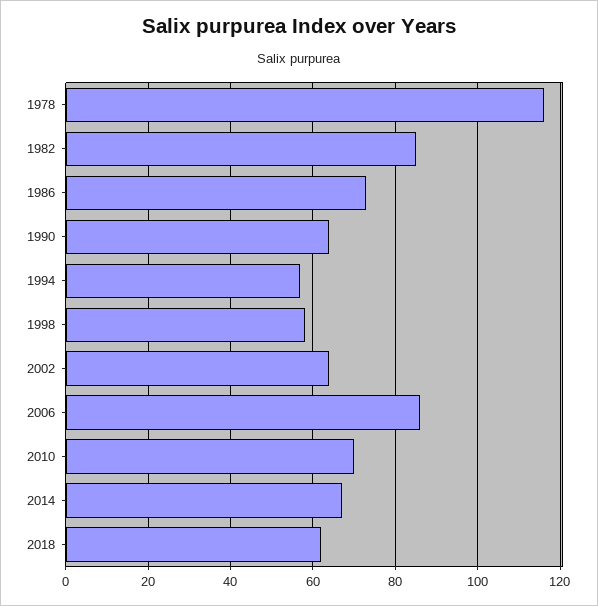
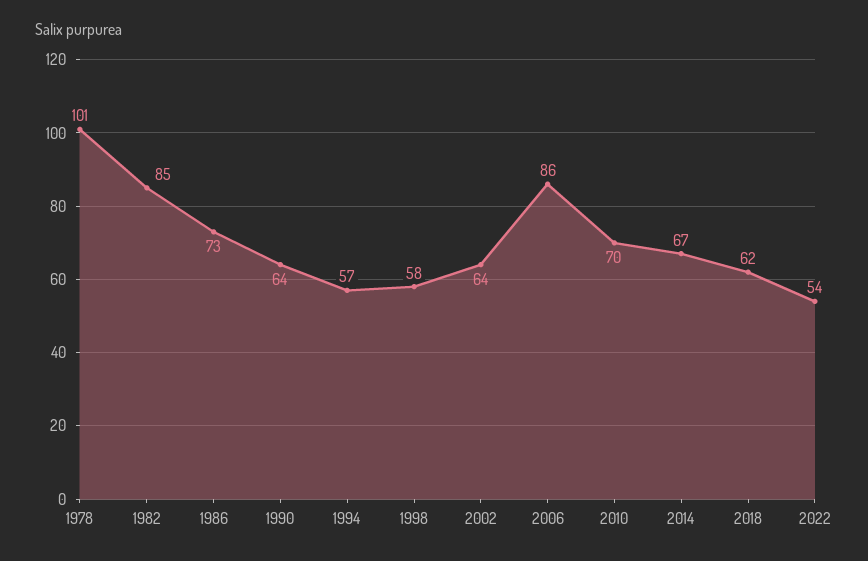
1978: 115 -> 101
2022: none -> 54

